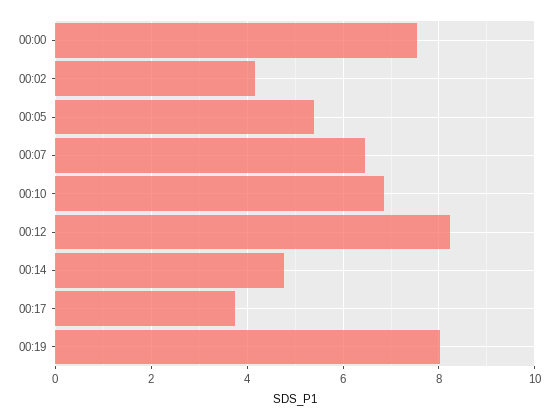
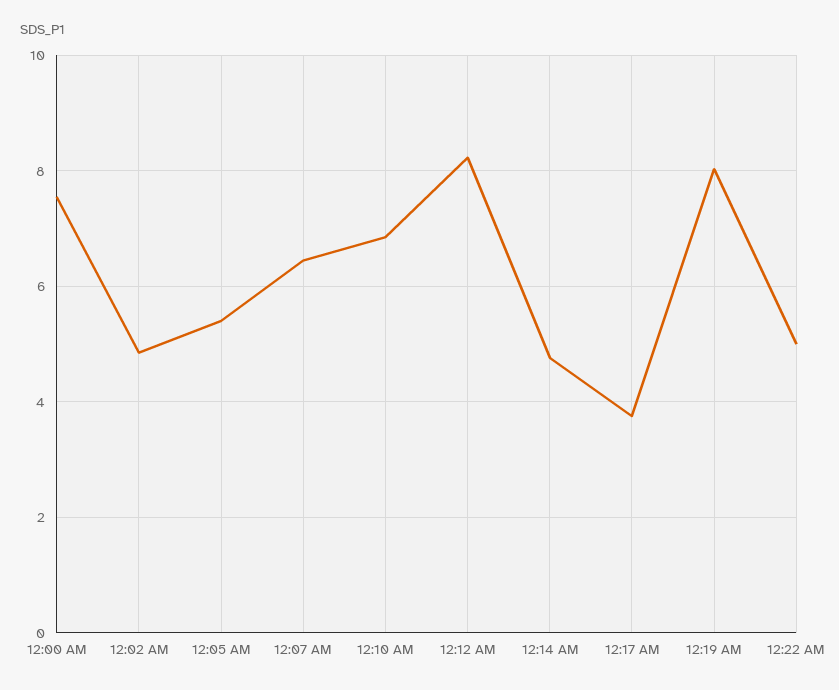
00:02: 4.2 -> 4.8
12:22 AM: none -> 5

